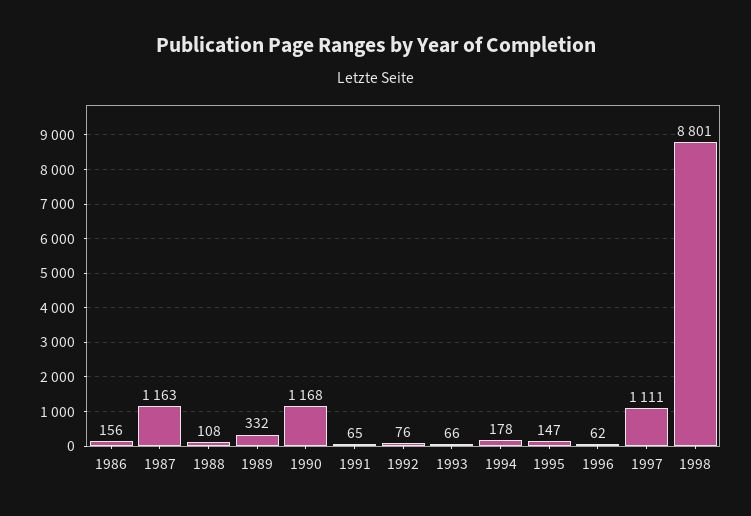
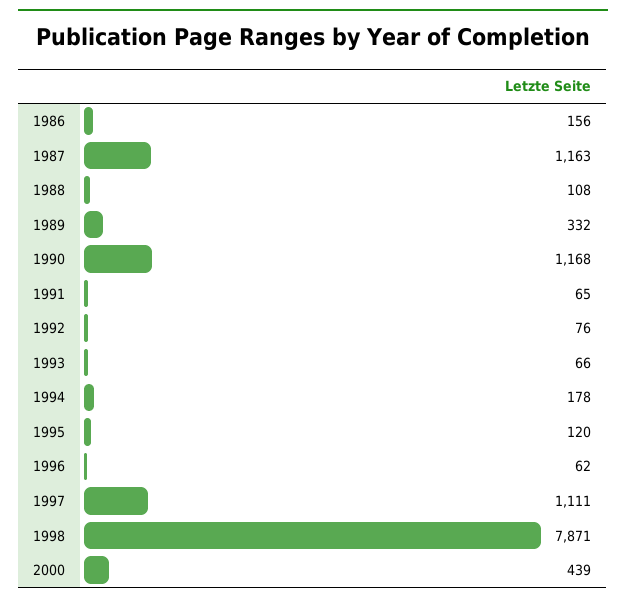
1995: 147 -> 120
1998: 8801 -> 7871
2000: none -> 439

